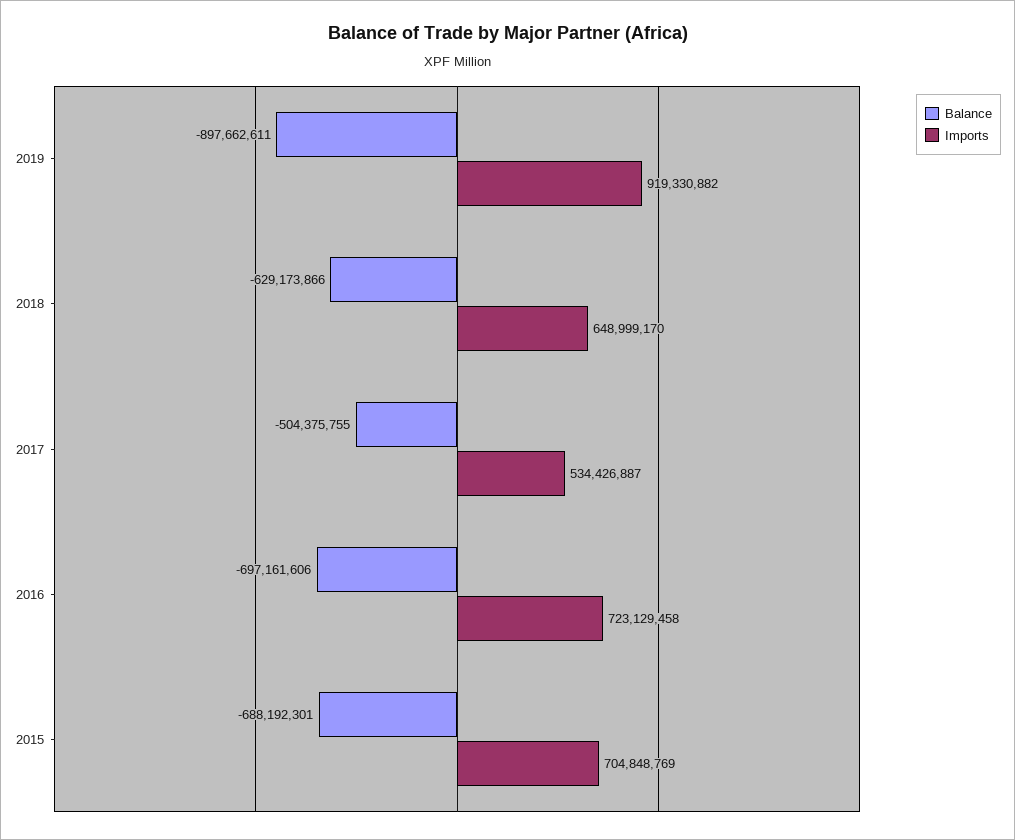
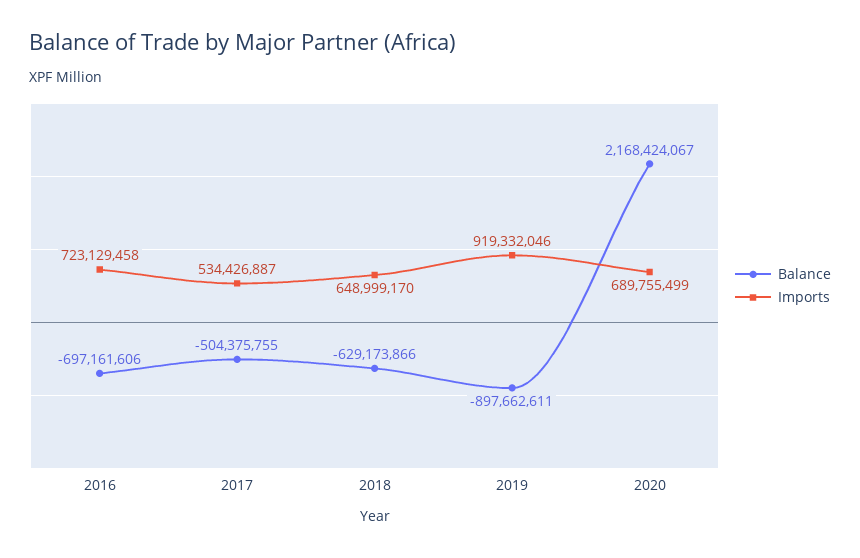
Imports, 2019: 919330882 -> 919332046
Balance, 2015: -688192301 -> none
Imports, 2015: 704848769 -> none
Balance, 2020: none -> 2168424067
Imports, 2020: none -> 689755499

